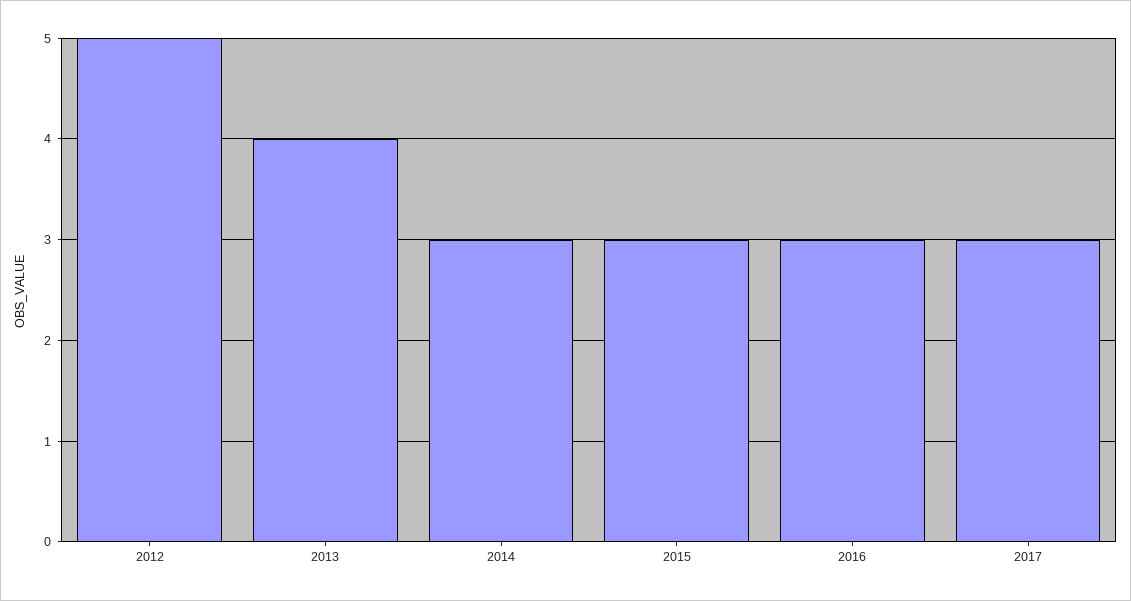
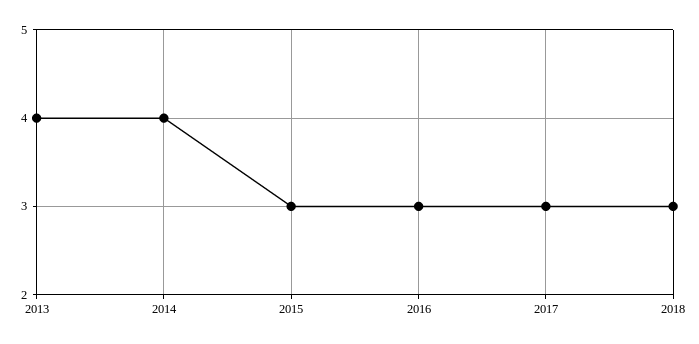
2012: 5 -> none
2014: 3 -> 4
2018: none -> 3

